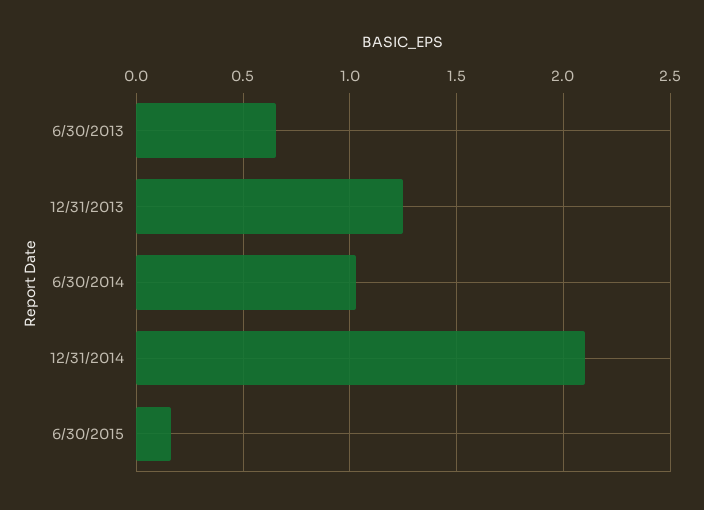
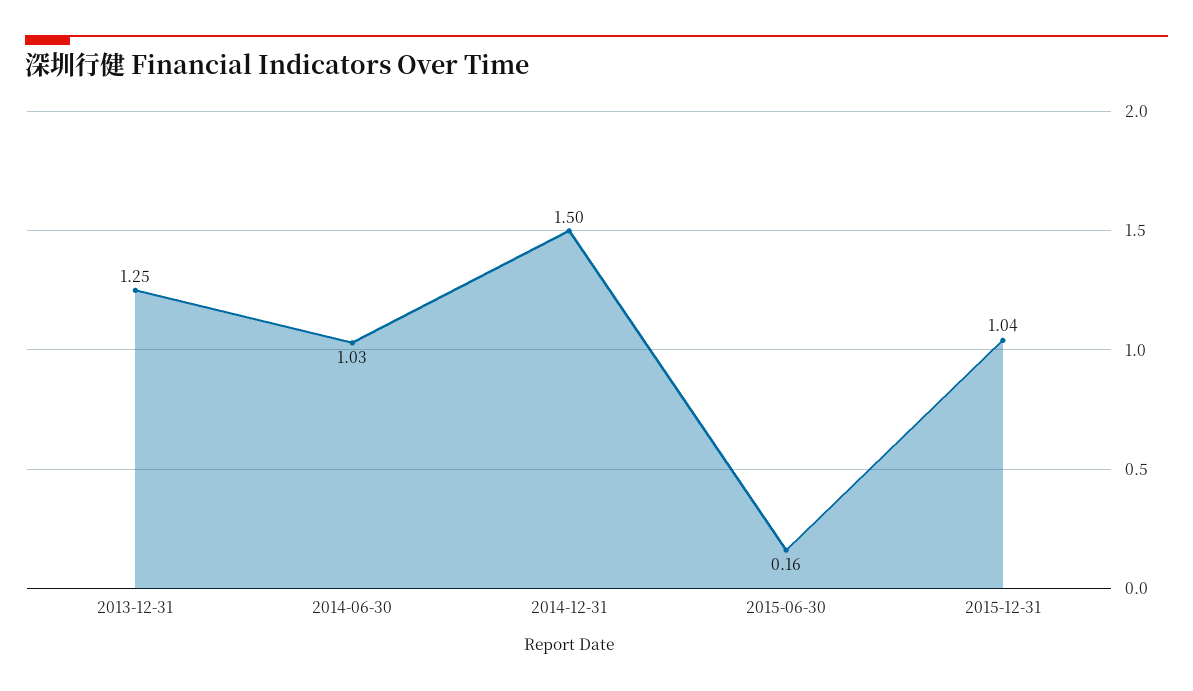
6/30/2013: 0.65 -> none
12/31/2014: 2.1 -> 1.5
2015-12-31: none -> 1.04

